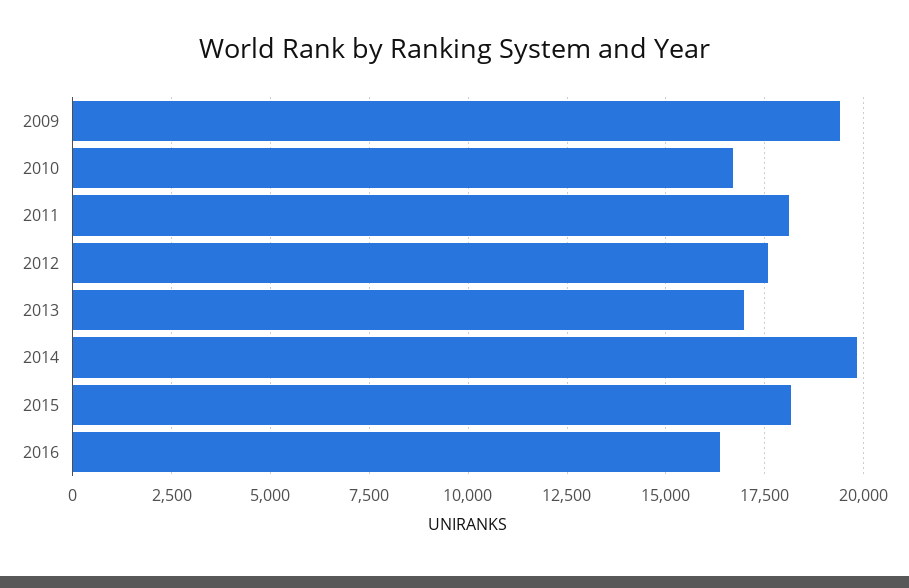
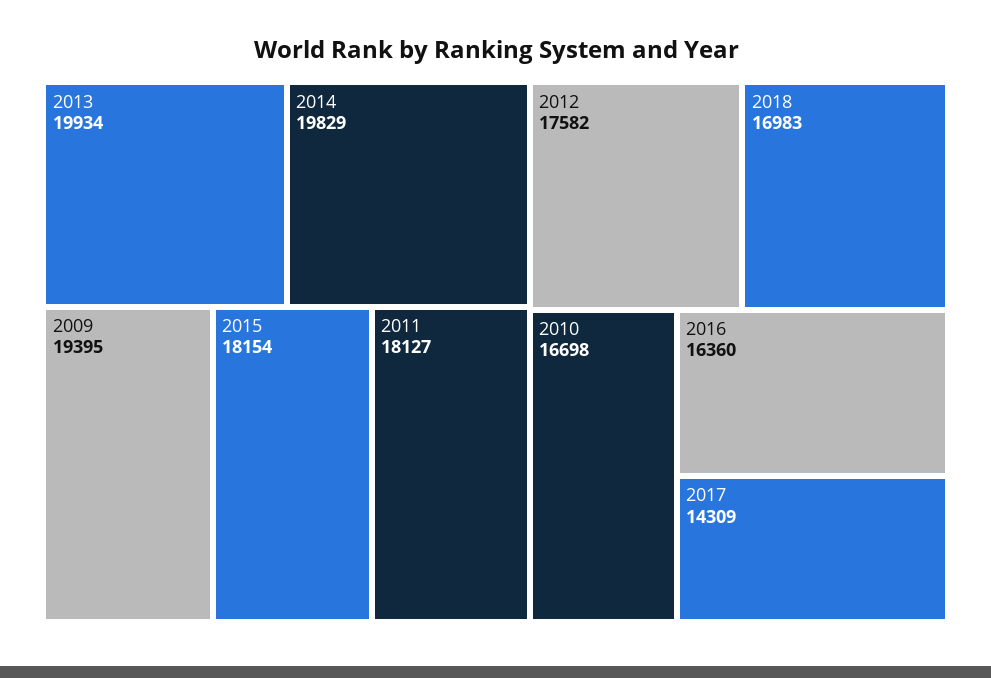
2013: 17000 -> 19934
2018: none -> 16983
2017: none -> 14309

